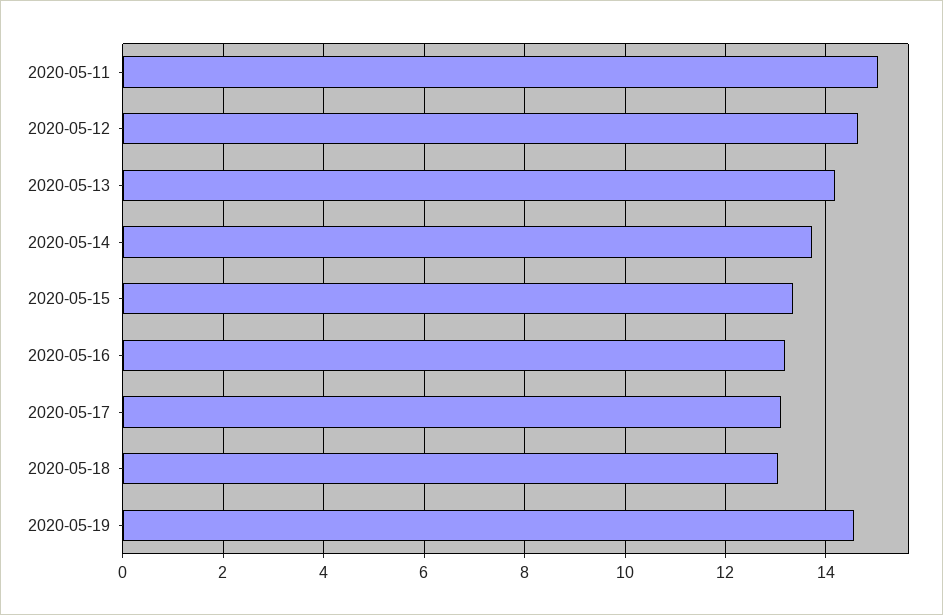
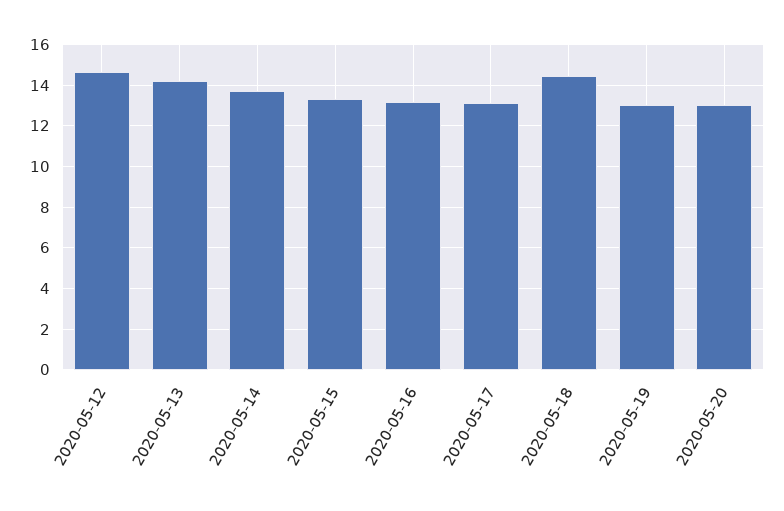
2020-05-11: 15 -> none
2020-05-18: 13 -> 14.5
2020-05-19: 14.6 -> 13
2020-05-20: none -> 13

